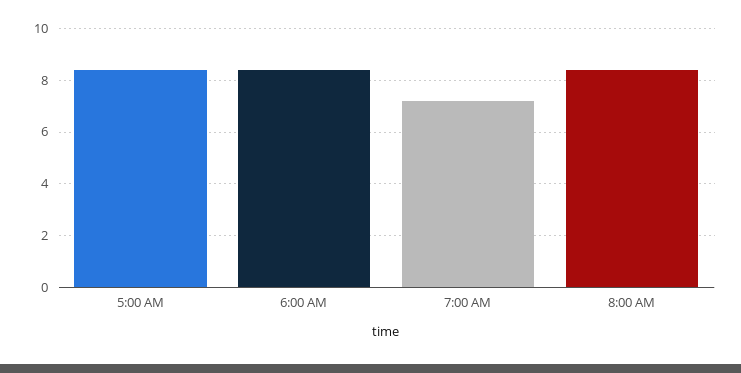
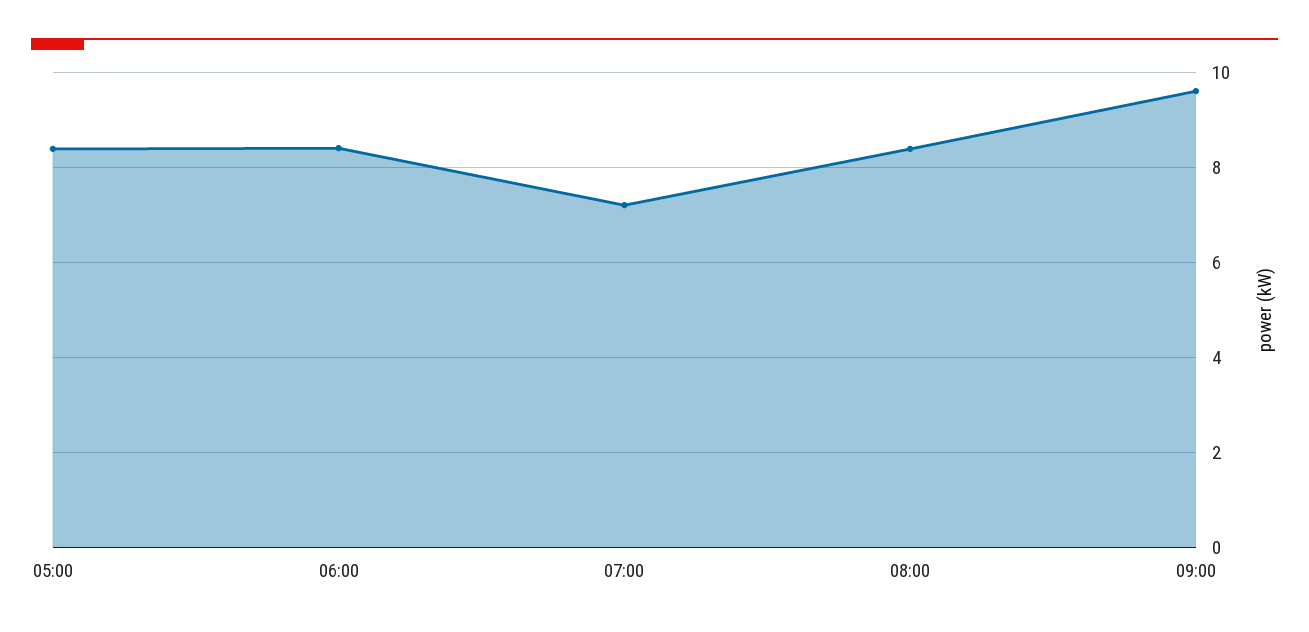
09:00: none -> 9.6

